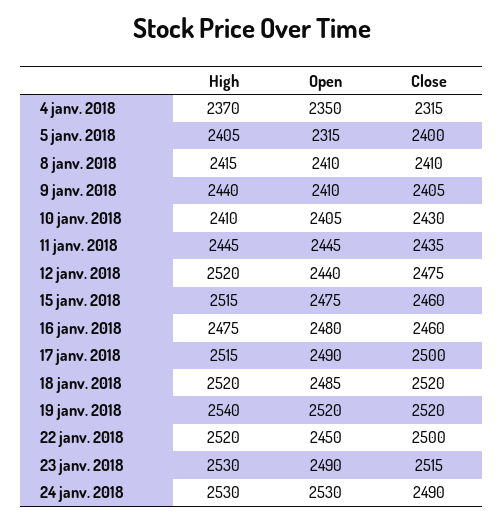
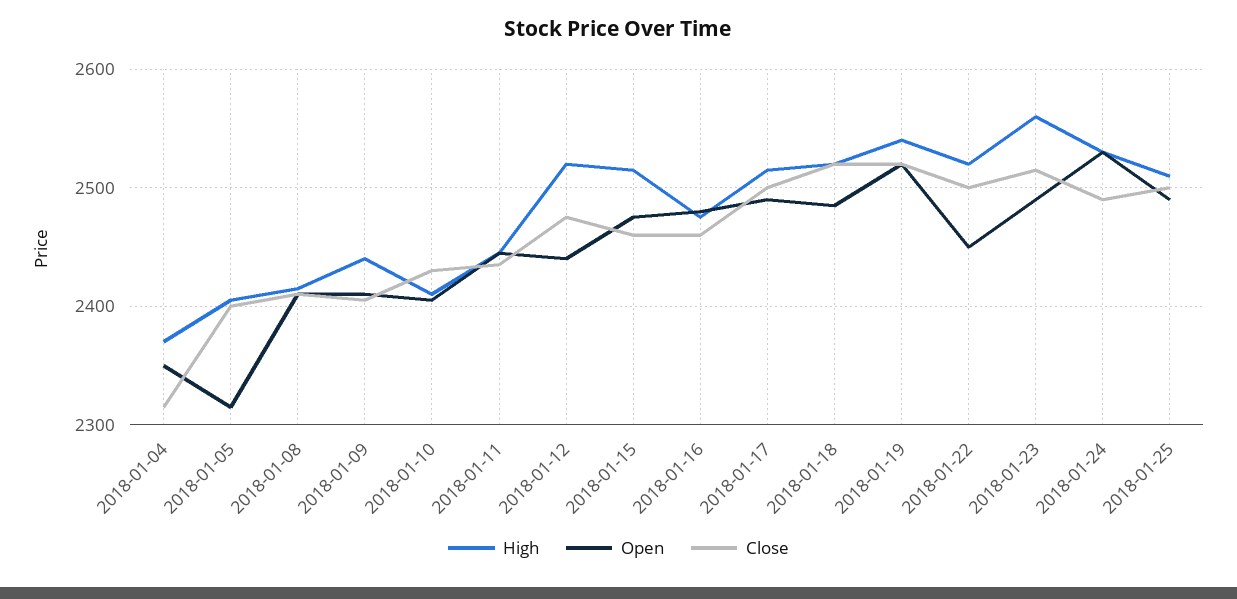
High, 23 janv. 2018: 2530 -> 2560
High, 2018-01-25: none -> 2510
Open, 2018-01-25: none -> 2490
Close, 2018-01-25: none -> 2500

